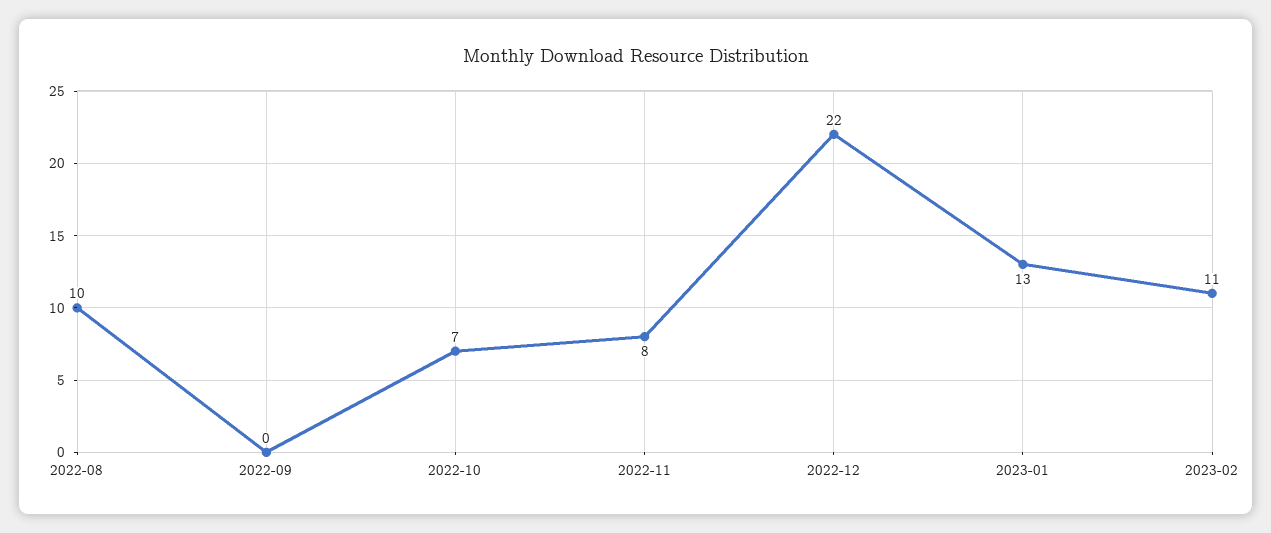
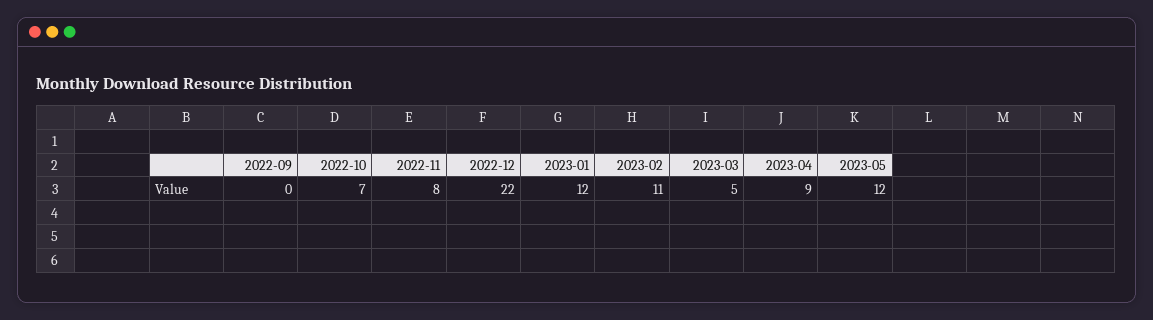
2022-08: 10 -> none
2023-01: 13 -> 12
2023-03: none -> 5
2023-04: none -> 9
2023-05: none -> 12

